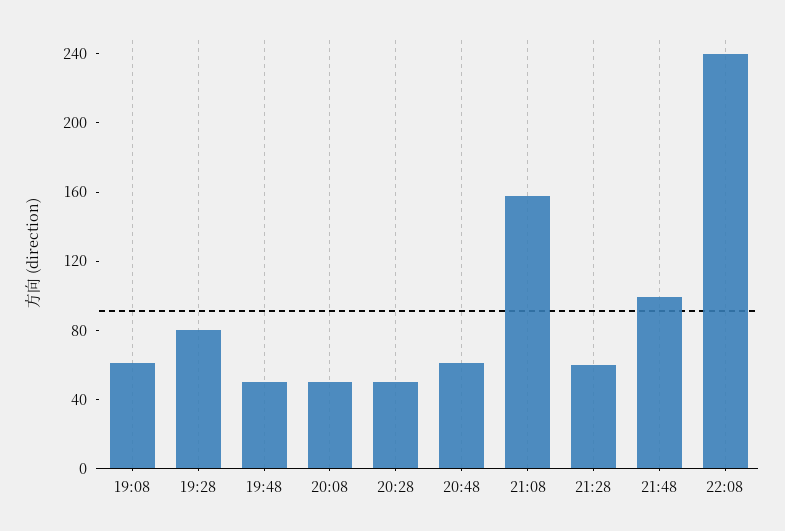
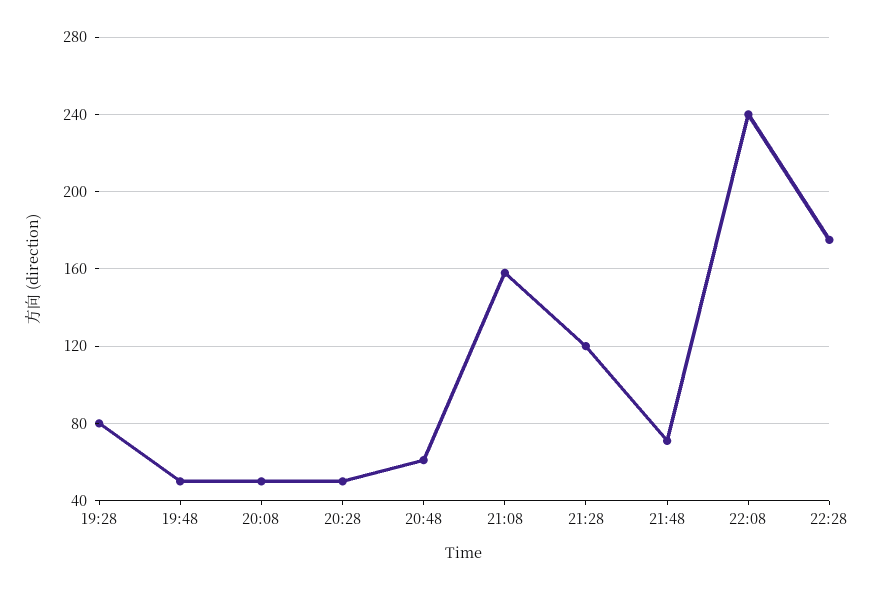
19:08: 60 -> none
21:28: 60 -> 120
21:48: 100 -> 70
22:28: none -> 175

